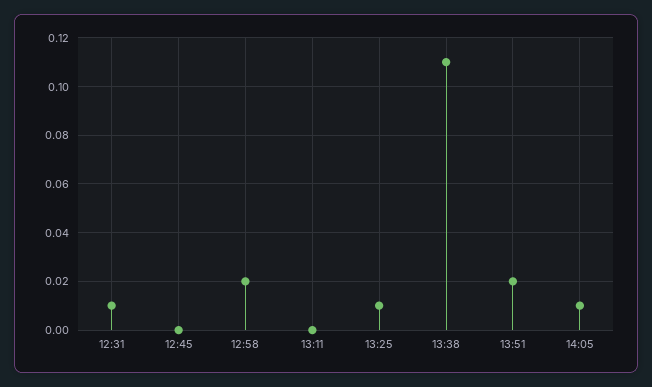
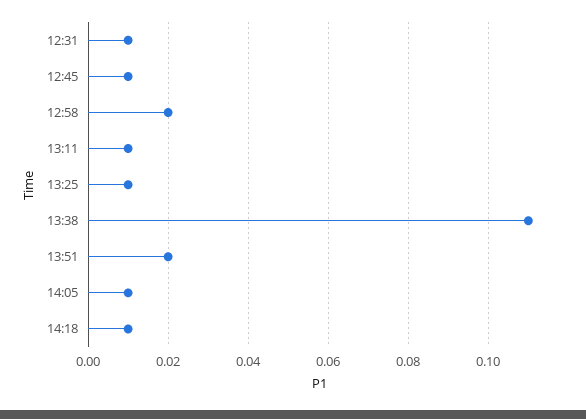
12:45: 0 -> 0.01
13:11: 0 -> 0.01
14:18: none -> 0.01

